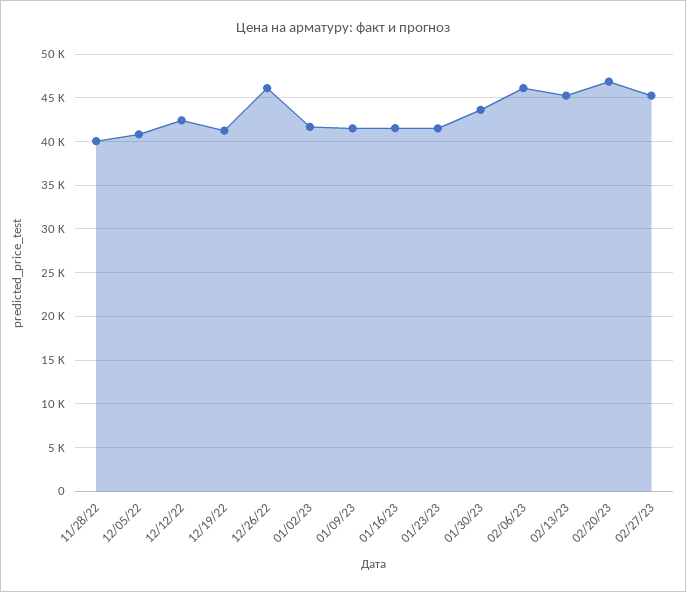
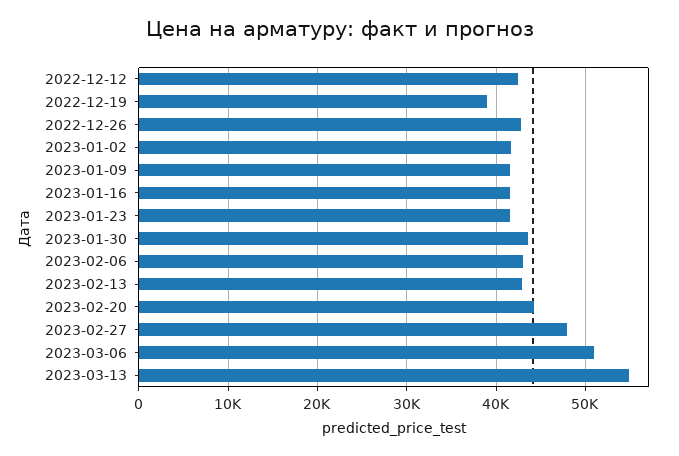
11/28/22: 40000 -> none
12/05/22: 41000 -> none
12/19/22: 41000 -> 39000
12/26/22: 46000 -> 43000
02/06/23: 46000 -> 43000
02/13/23: 45000 -> 43000
02/20/23: 47000 -> 44000
02/27/23: 45000 -> 48000
2023-03-06: none -> 51000
2023-03-13: none -> 55000

